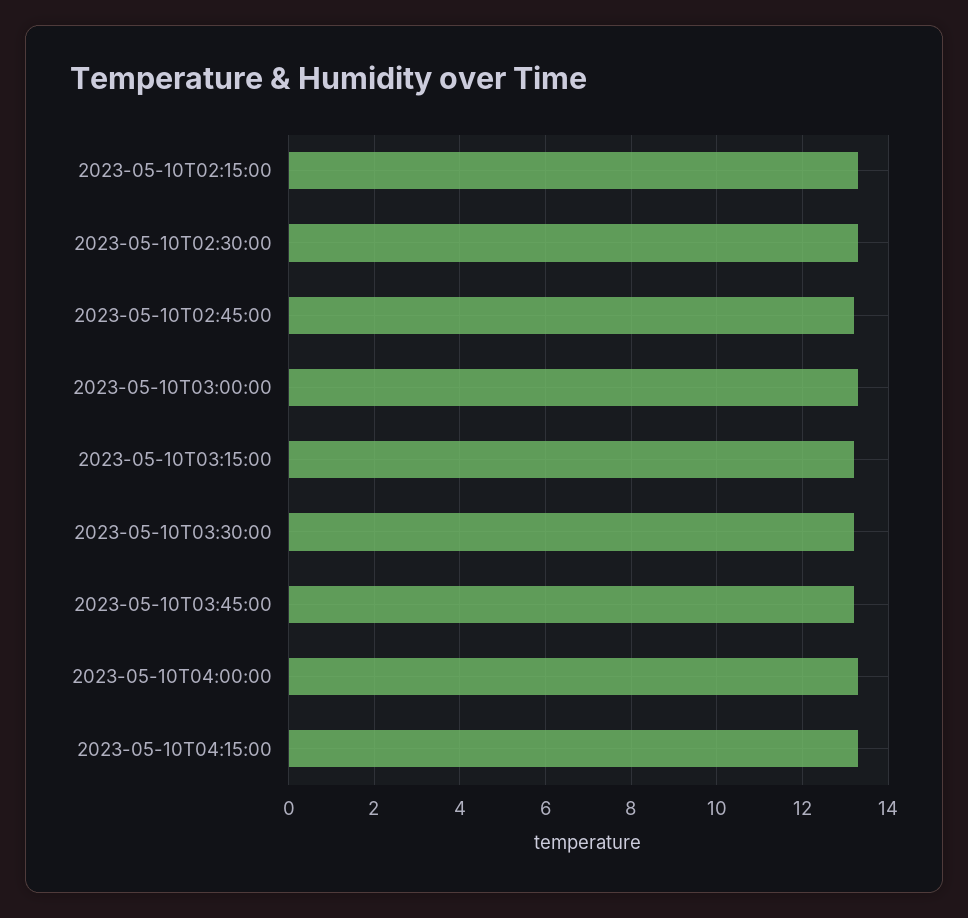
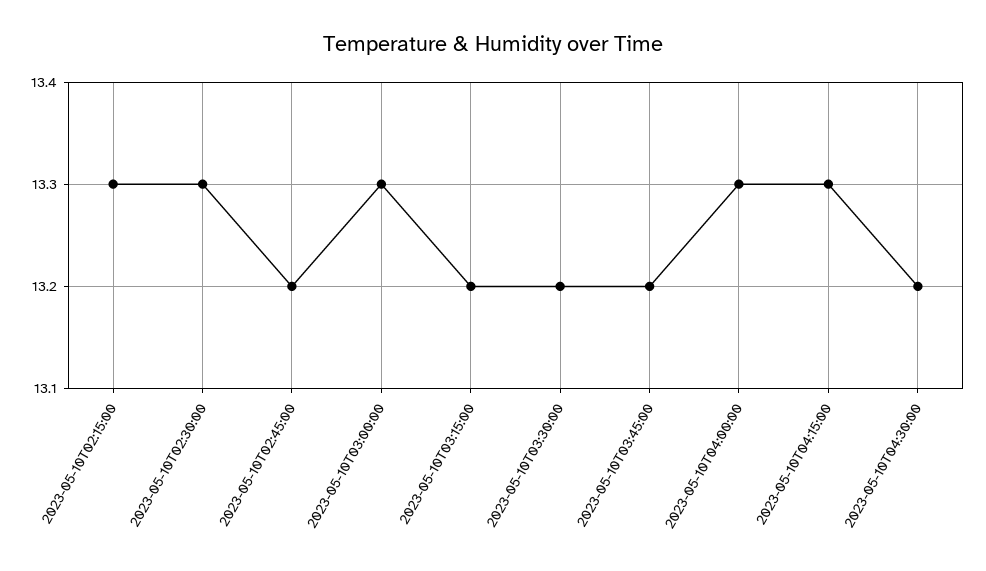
2023-05-10T04:30:00: none -> 13.2

